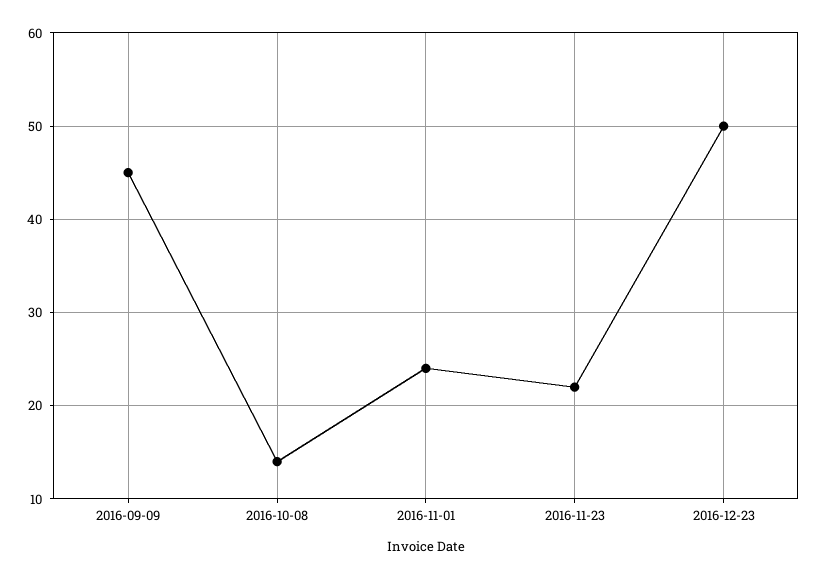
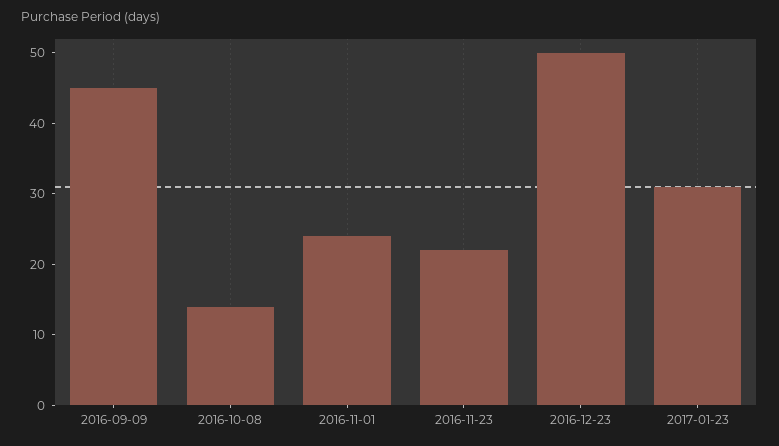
2017-01-23: none -> 30

